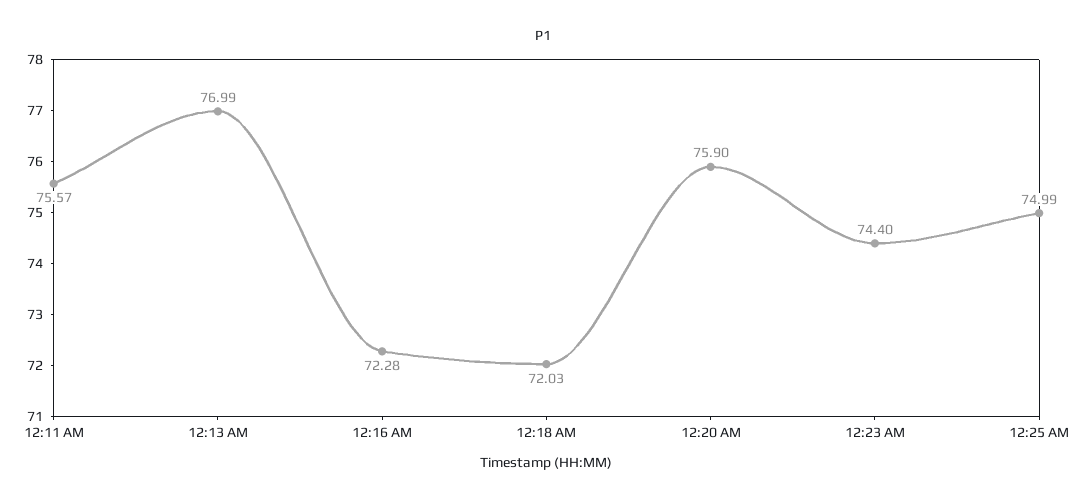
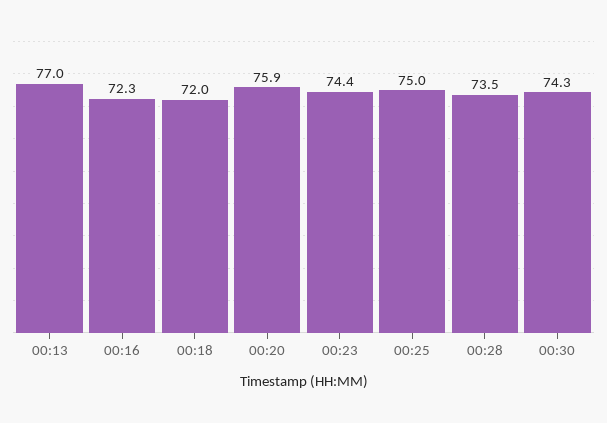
12:11 AM: 75.57 -> none
00:28: none -> 73.5
00:30: none -> 74.3

